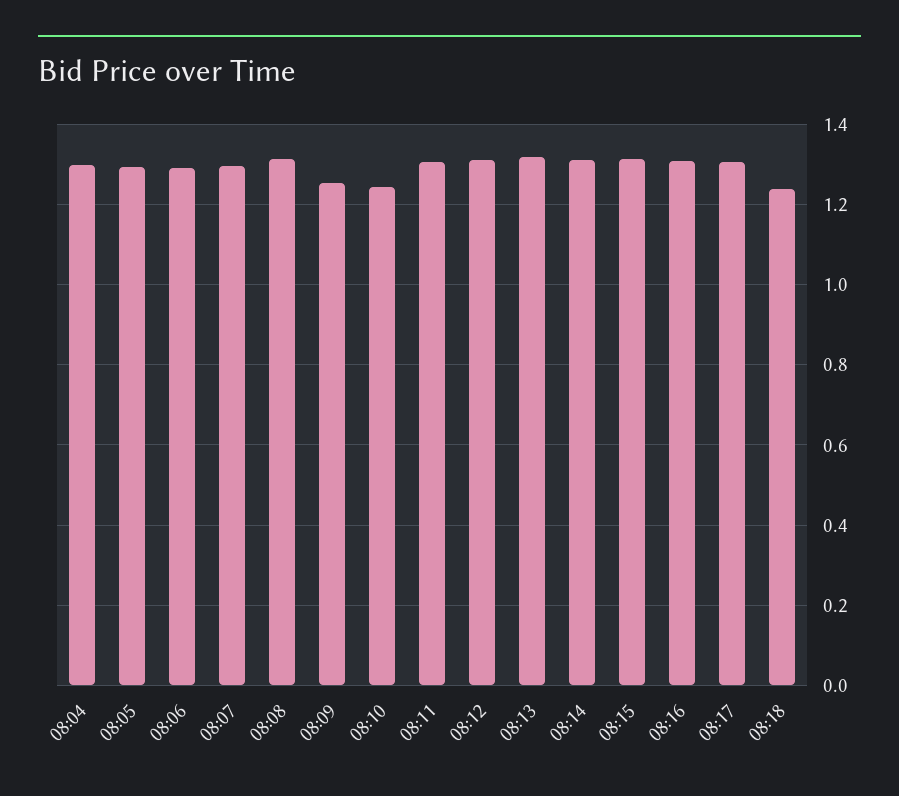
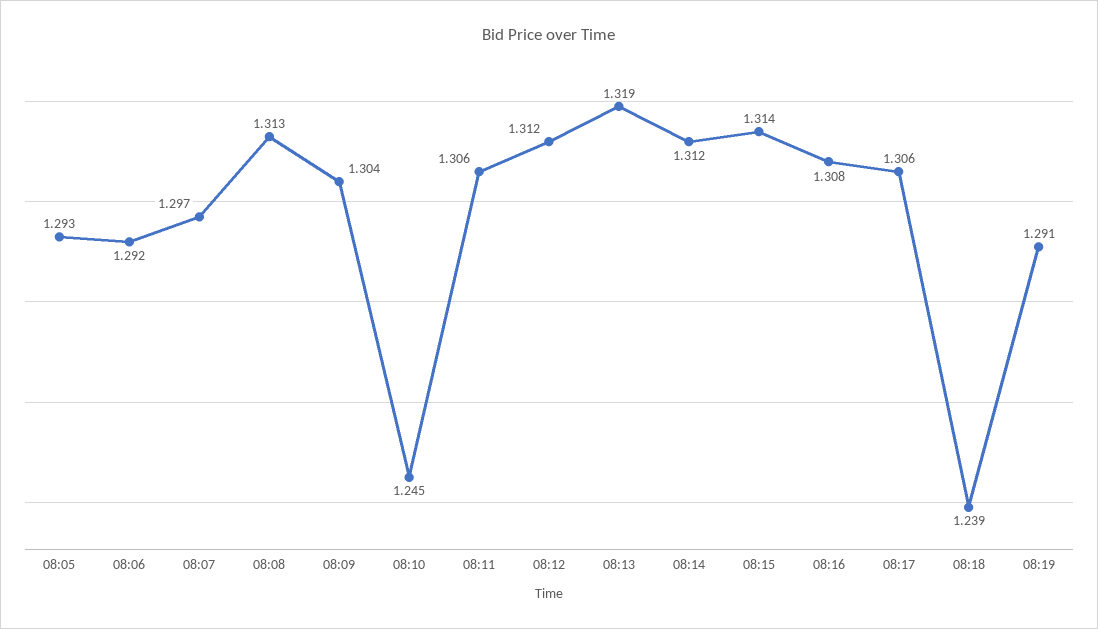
08:04: 1.3 -> none
08:09: 1.26 -> 1.304
08:19: none -> 1.291

